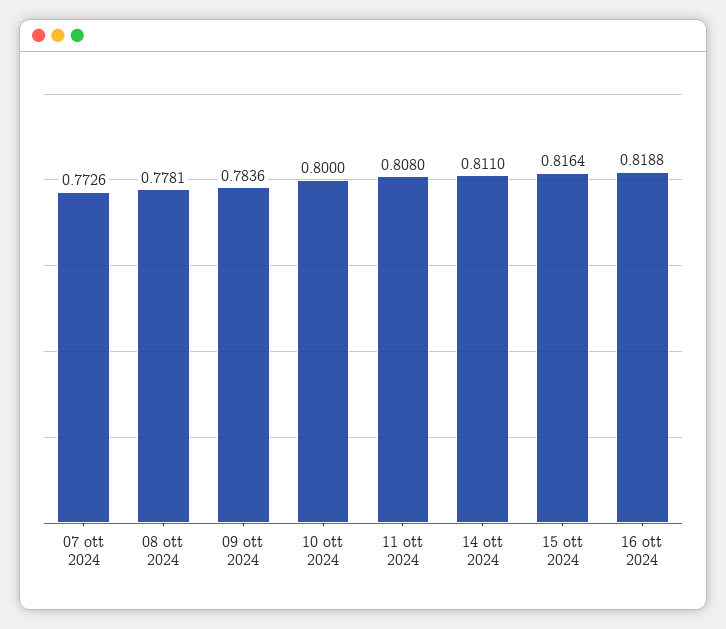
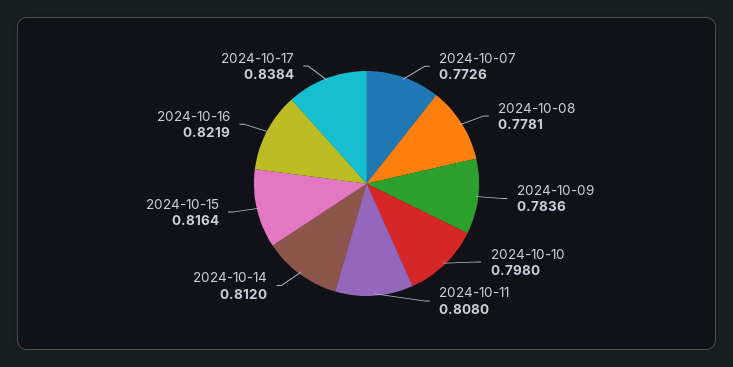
10 ott 2024: 0.8 -> 0.798
14 ott 2024: 0.811 -> 0.812
16 ott 2024: 0.8188 -> 0.8219
2024-10-17: none -> 0.8384

